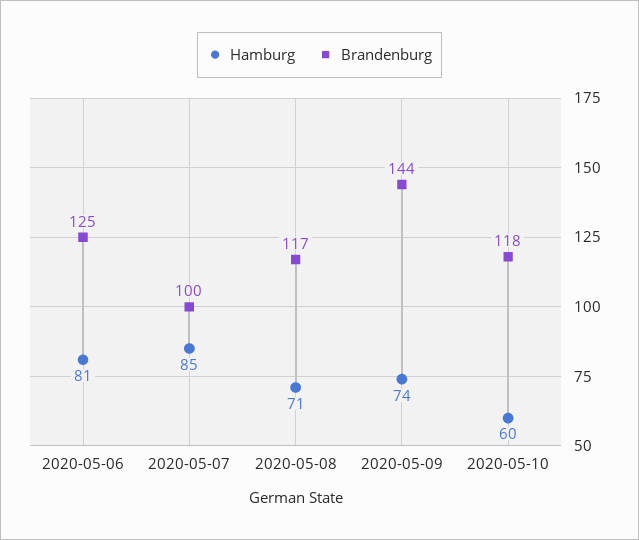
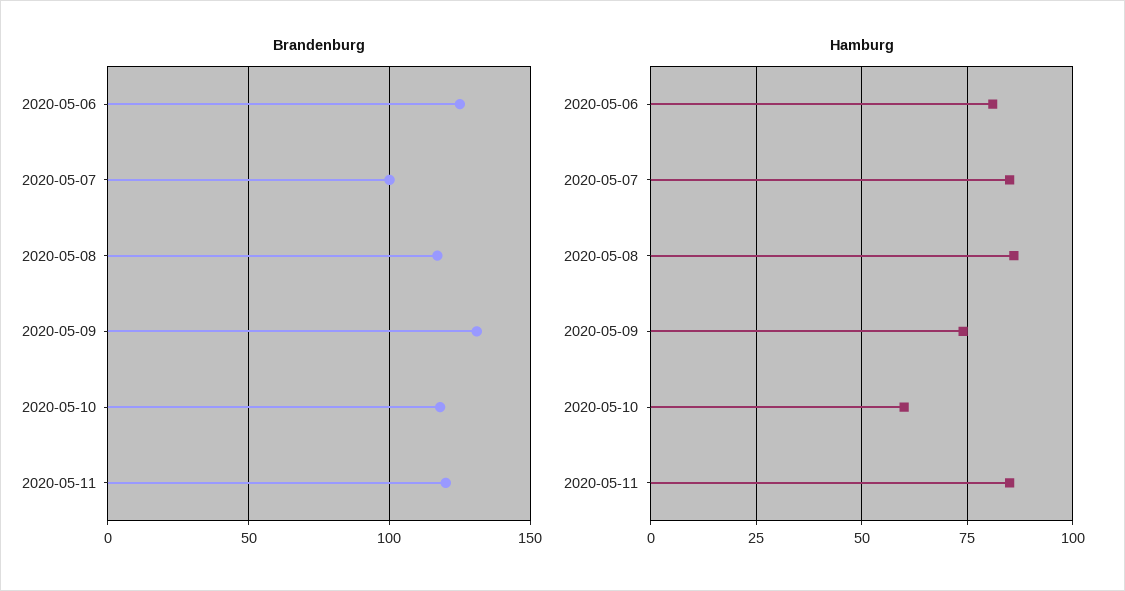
Hamburg, 2020-05-08: 71 -> 85
Brandenburg, 2020-05-09: 144 -> 130
Brandenburg, 2020-05-11: none -> 120
Hamburg, 2020-05-11: none -> 85

